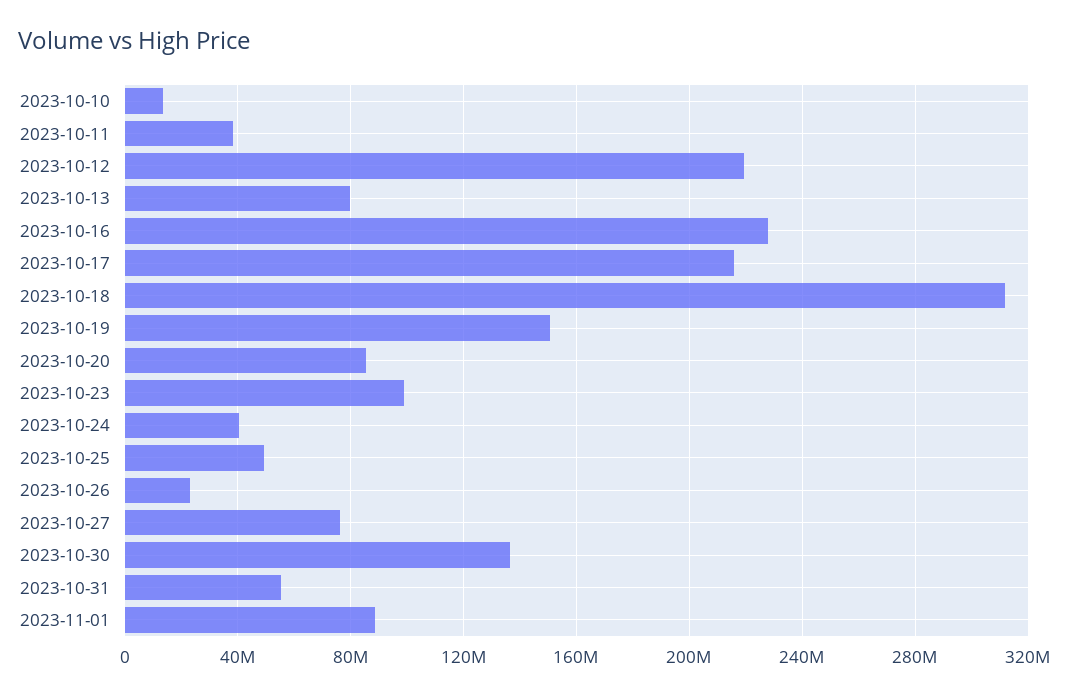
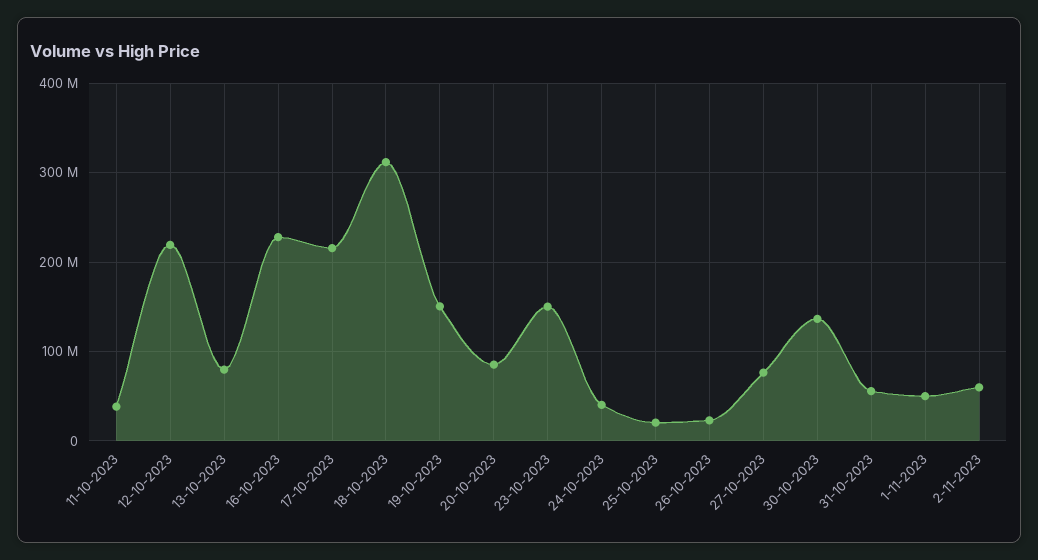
2023-10-10: 15000000 -> none
2023-10-23: 100000000 -> 150000000
2023-10-25: 50000000 -> 20000000
2023-11-01: 90000000 -> 50000000
2-11-2023: none -> 60000000

